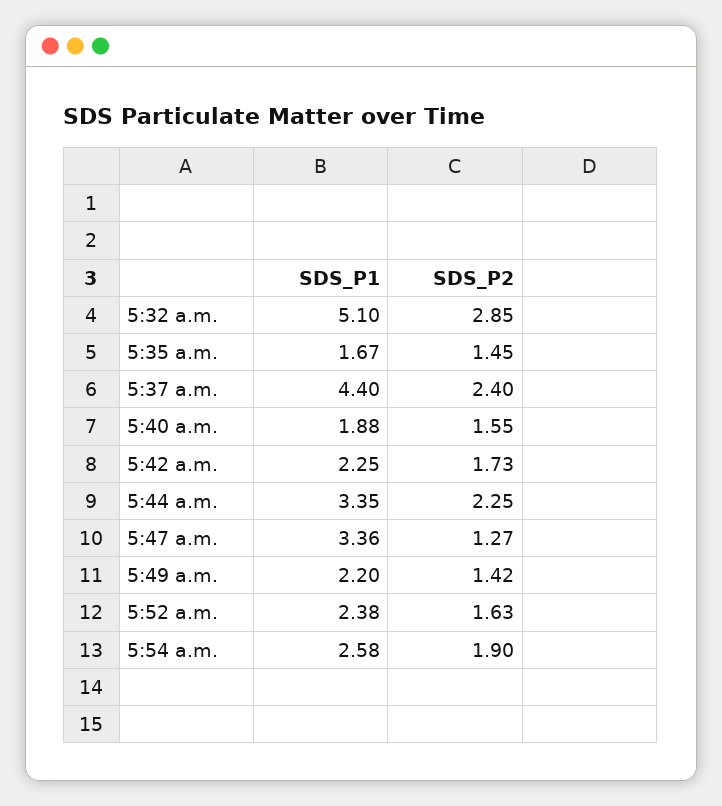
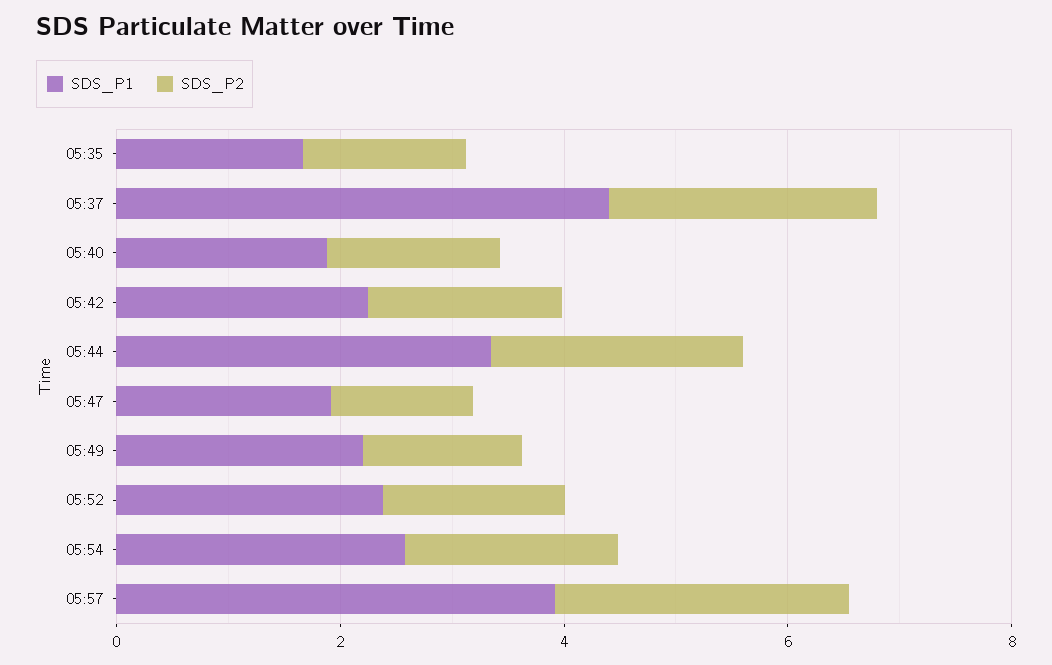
SDS_P1, 5:32 a.m.: 5.1 -> none
SDS_P2, 5:32 a.m.: 2.85 -> none
SDS_P1, 5:47 a.m.: 3.36 -> 2
SDS_P1, 05:57: none -> 4
SDS_P2, 05:57: none -> 2.5

